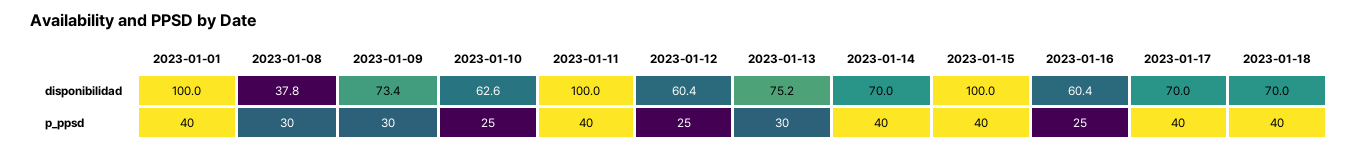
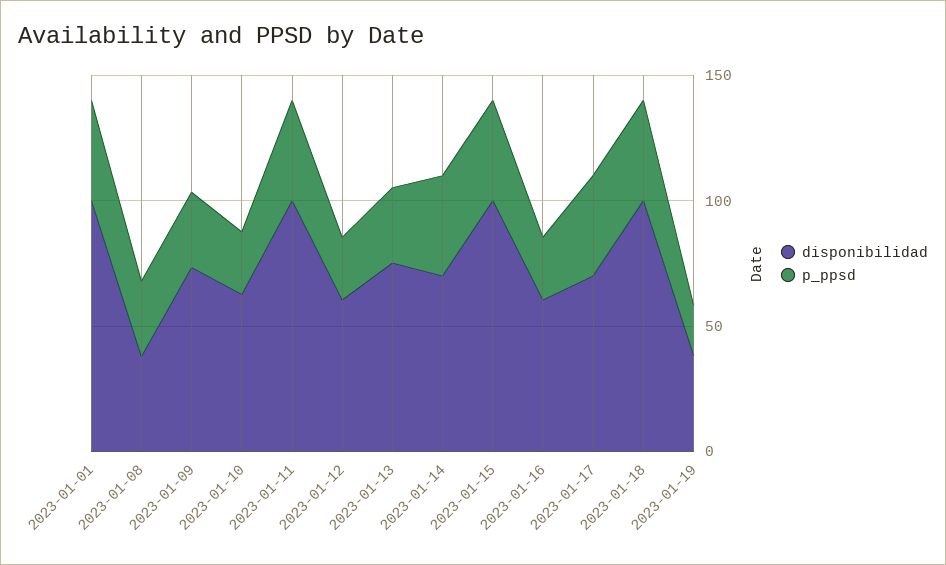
disponibilidad, 2023-01-18: 70 -> 100
disponibilidad, 2023-01-19: none -> 40
p_ppsd, 2023-01-19: none -> 20

